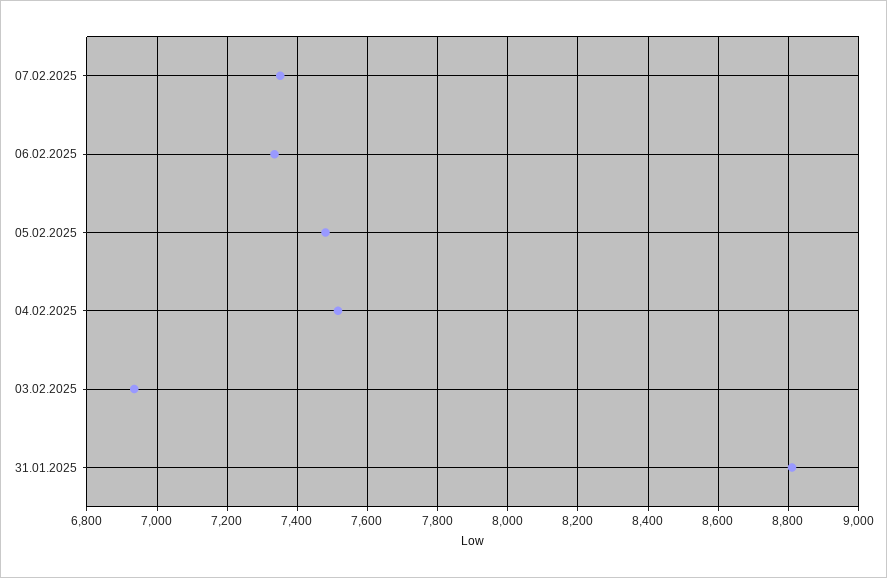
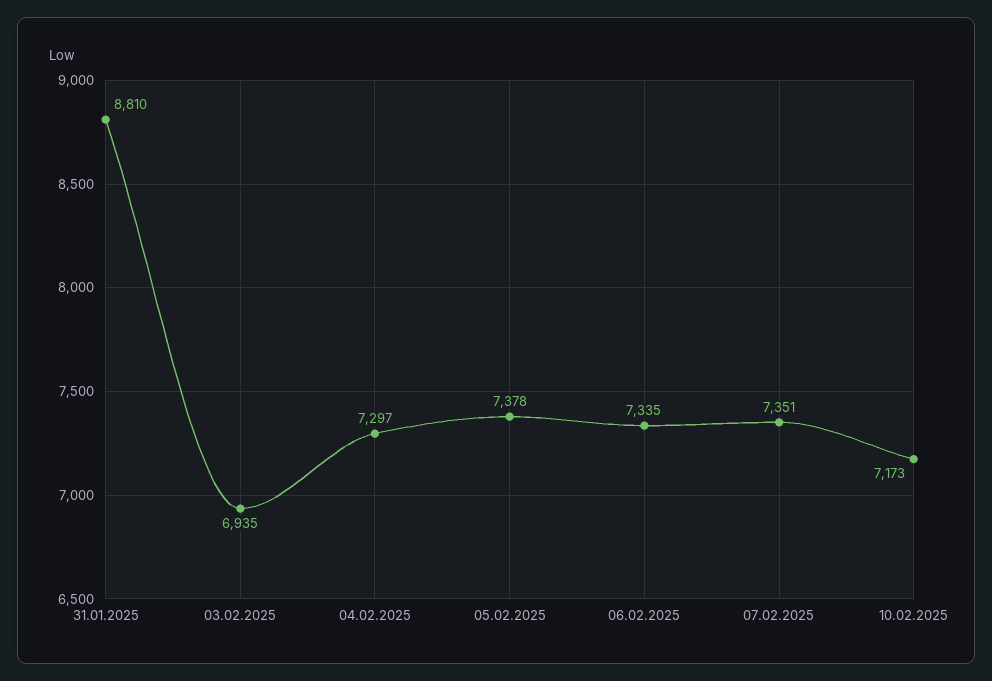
05.02.2025: 7480 -> 7378
04.02.2025: 7520 -> 7297
10.02.2025: none -> 7173

